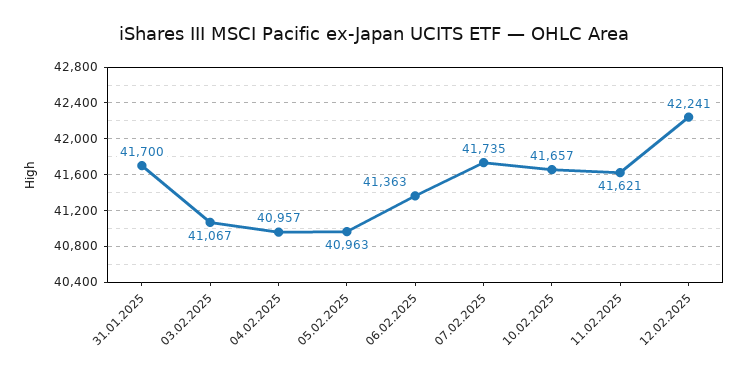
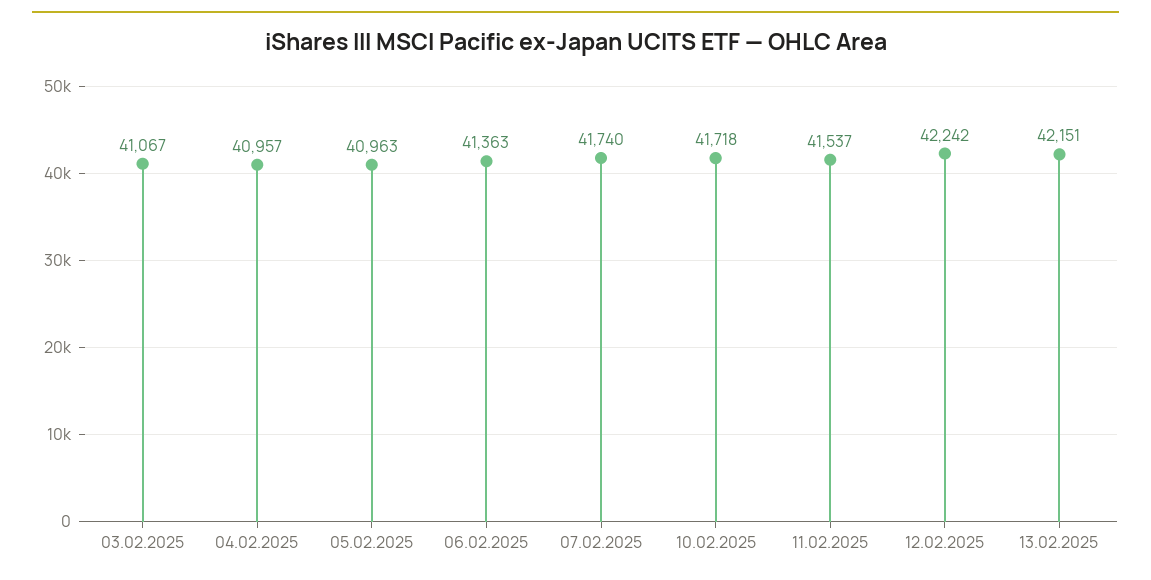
31.01.2025: 41700 -> none
07.02.2025: 41735 -> 41740
10.02.2025: 41657 -> 41718
11.02.2025: 41621 -> 41537
12.02.2025: 42241 -> 42242
13.02.2025: none -> 42151

